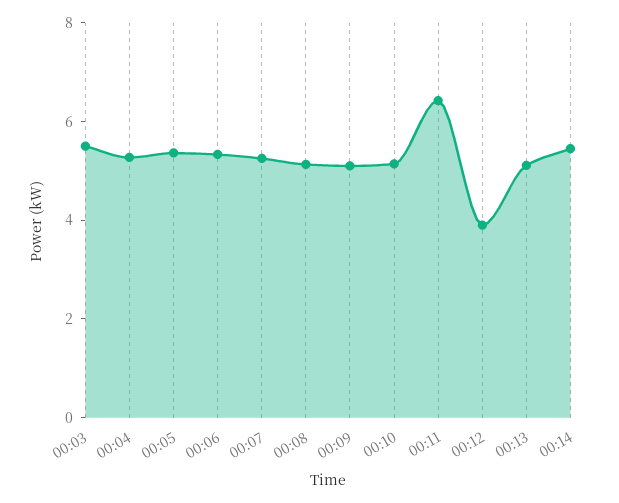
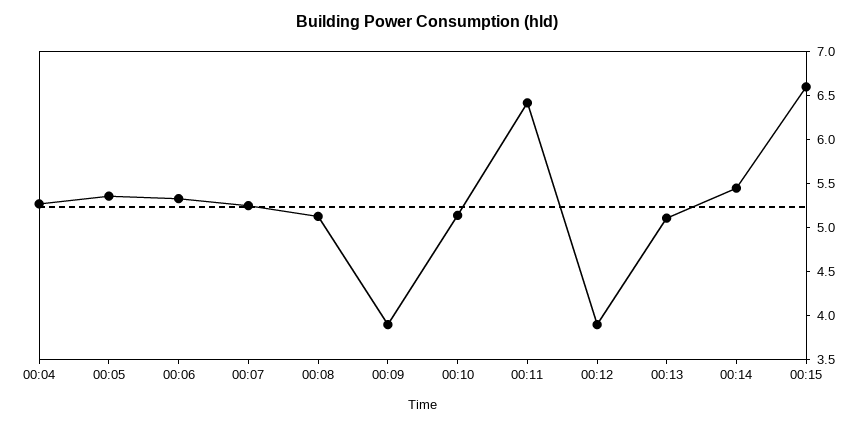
00:03: 5.5 -> none
00:09: 5 -> 3.9
00:15: none -> 6.6

